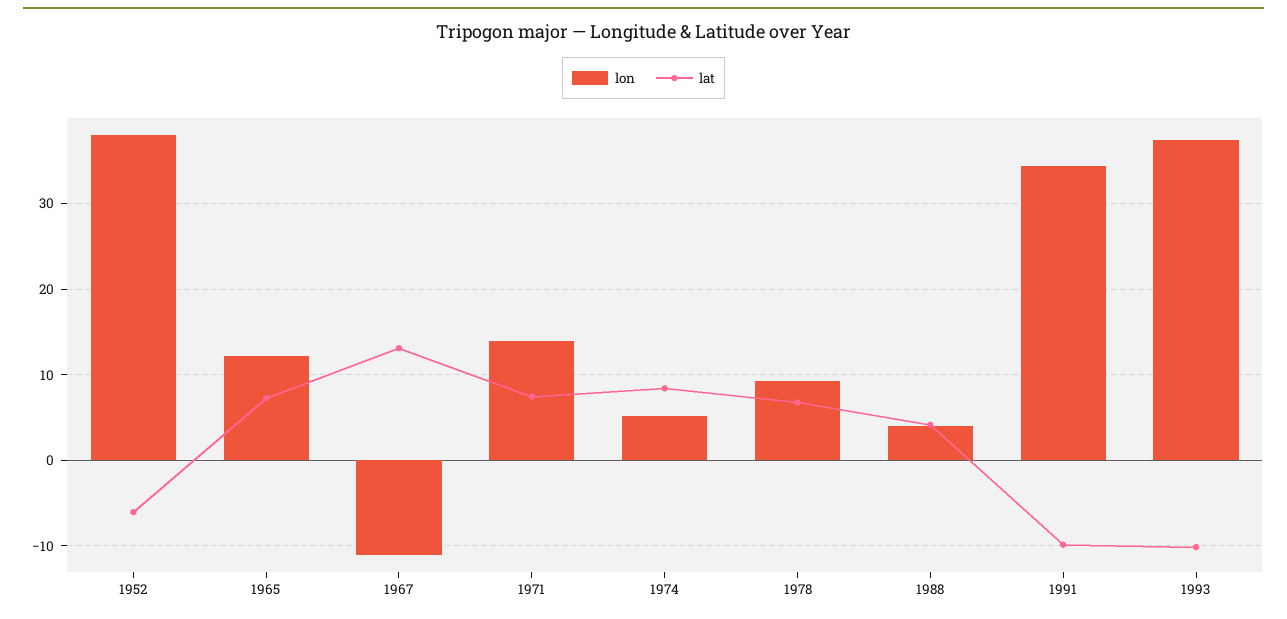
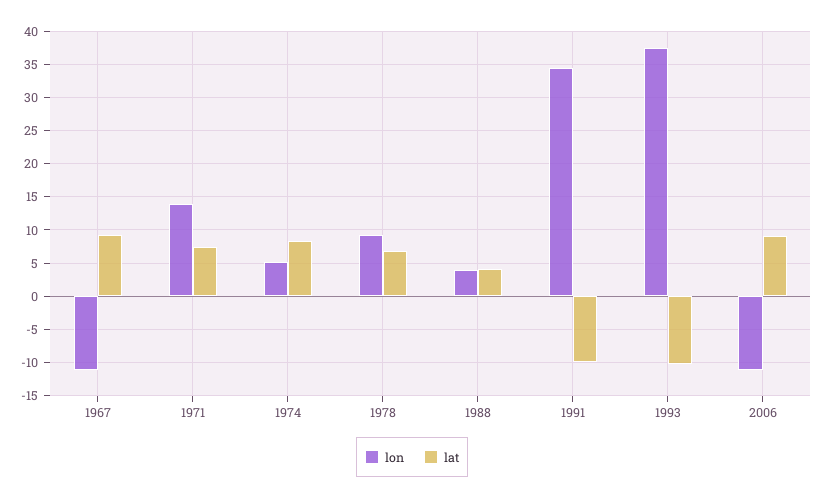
lon, 1952: 38 -> none
lat, 1952: -6 -> none
lon, 1965: 12 -> none
lat, 1965: 7 -> none
lat, 1967: 13 -> 9
lon, 2006: none -> -11
lat, 2006: none -> 9

